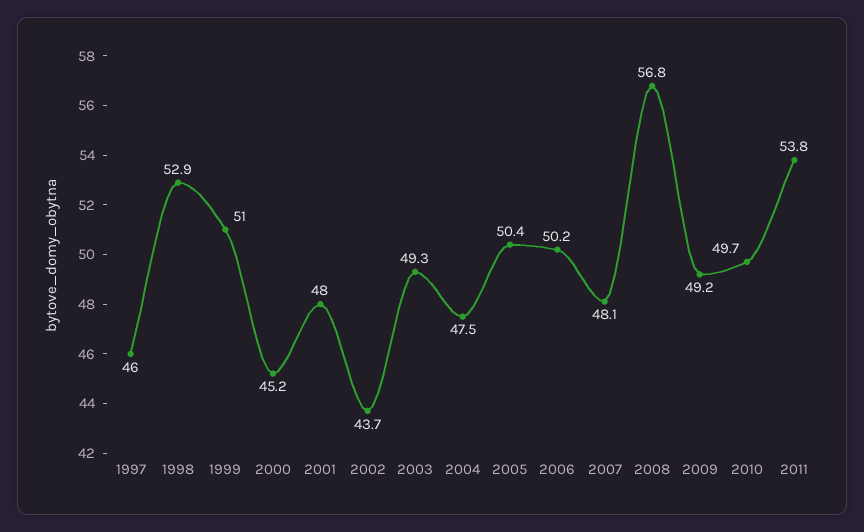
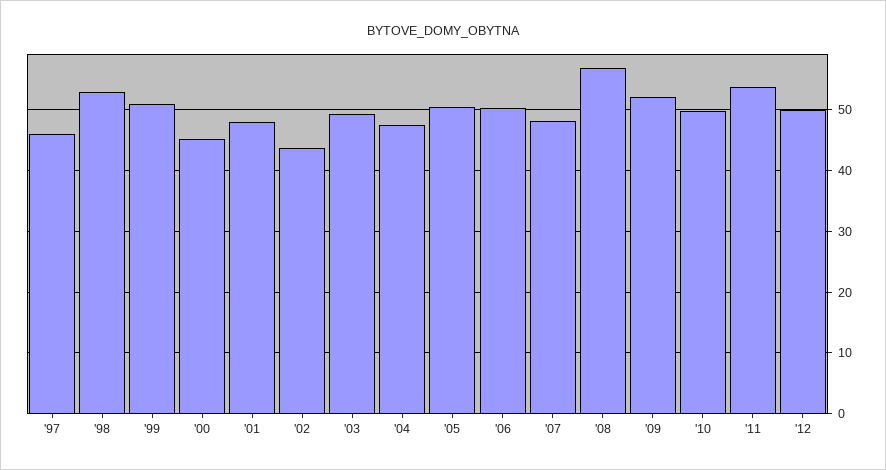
2009: 49.2 -> 52
'12: none -> 50

